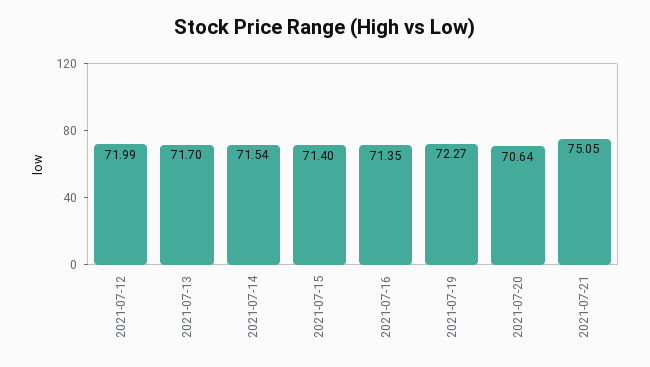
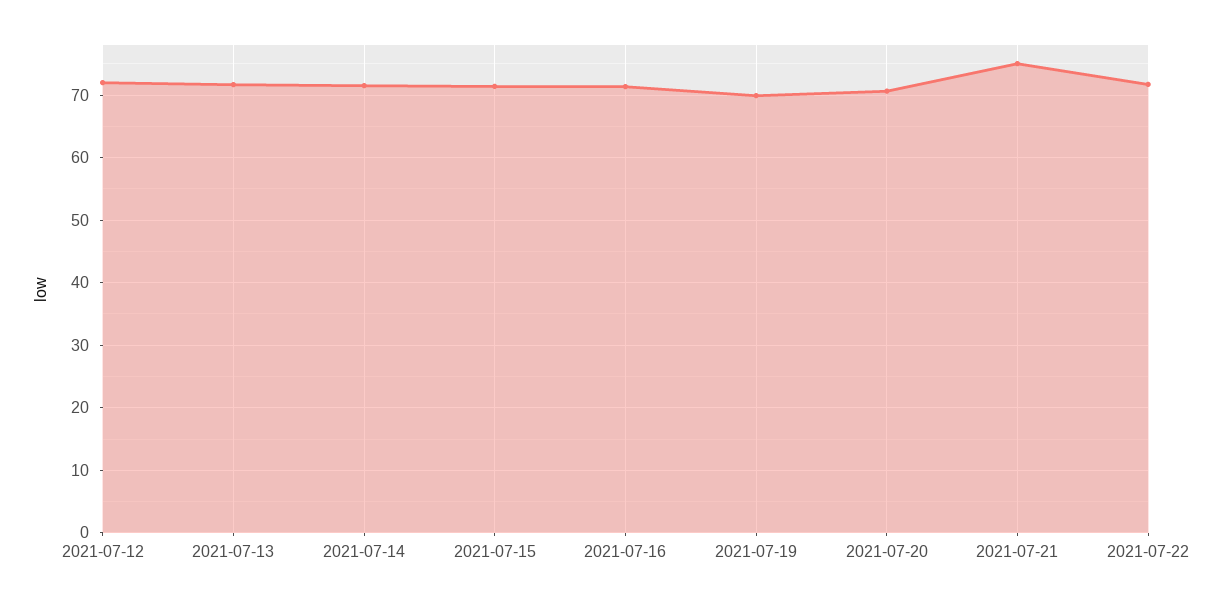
2021-07-19: 72.27 -> 70
2021-07-22: none -> 72

